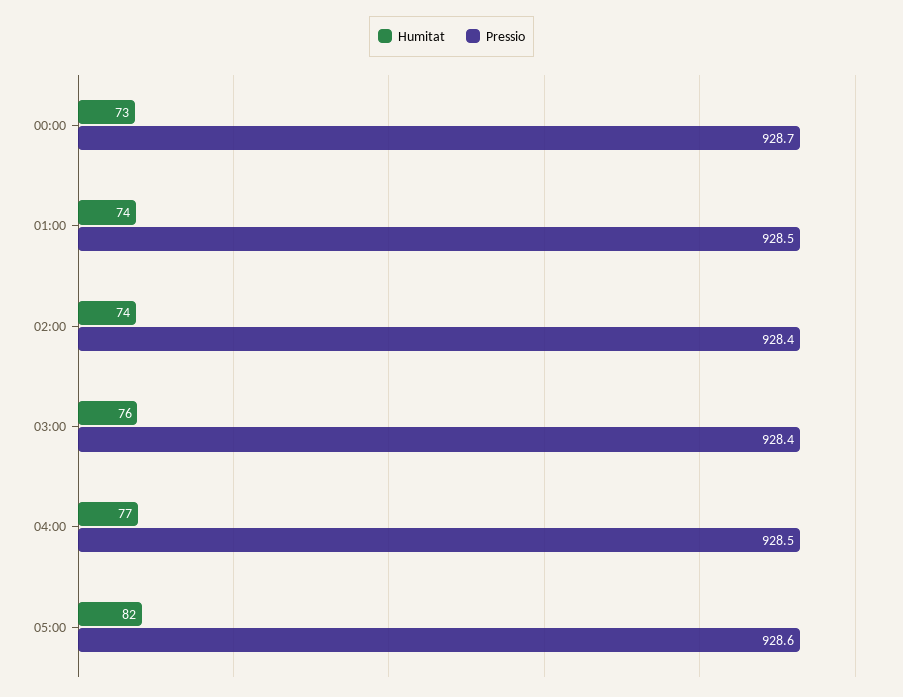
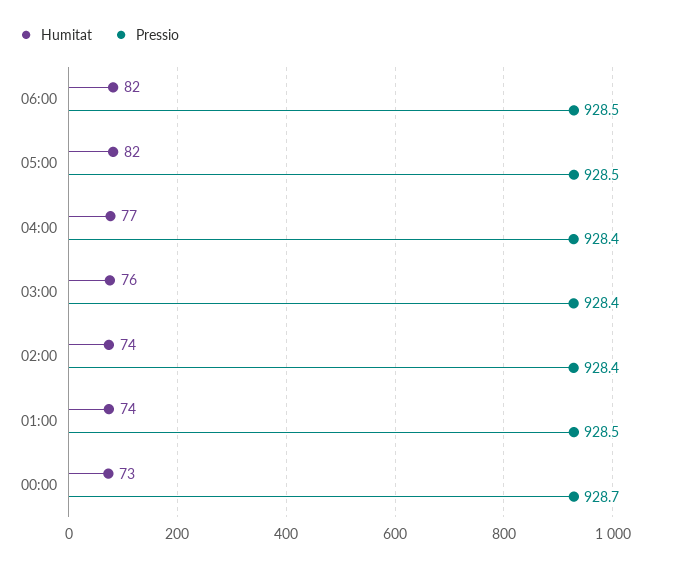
Pressio, 04:00: 928.5 -> 928.4
Pressio, 05:00: 928.6 -> 928.5
Humitat, 06:00: none -> 82
Pressio, 06:00: none -> 928.5

